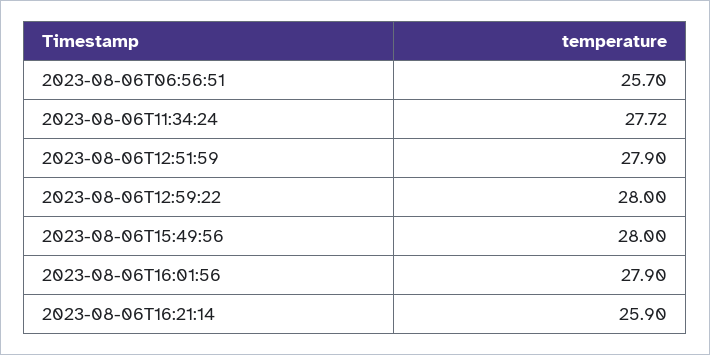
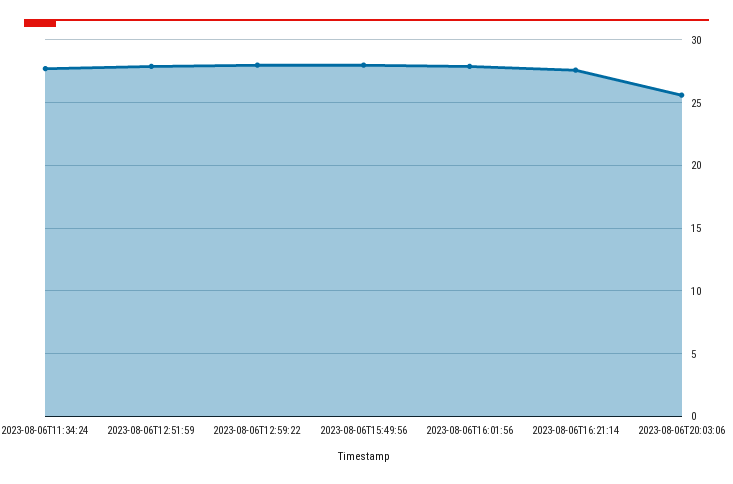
2023-08-06T06:56:51: 25.7 -> none
2023-08-06T16:21:14: 25.9 -> 27.5
2023-08-06T20:03:06: none -> 25.5

